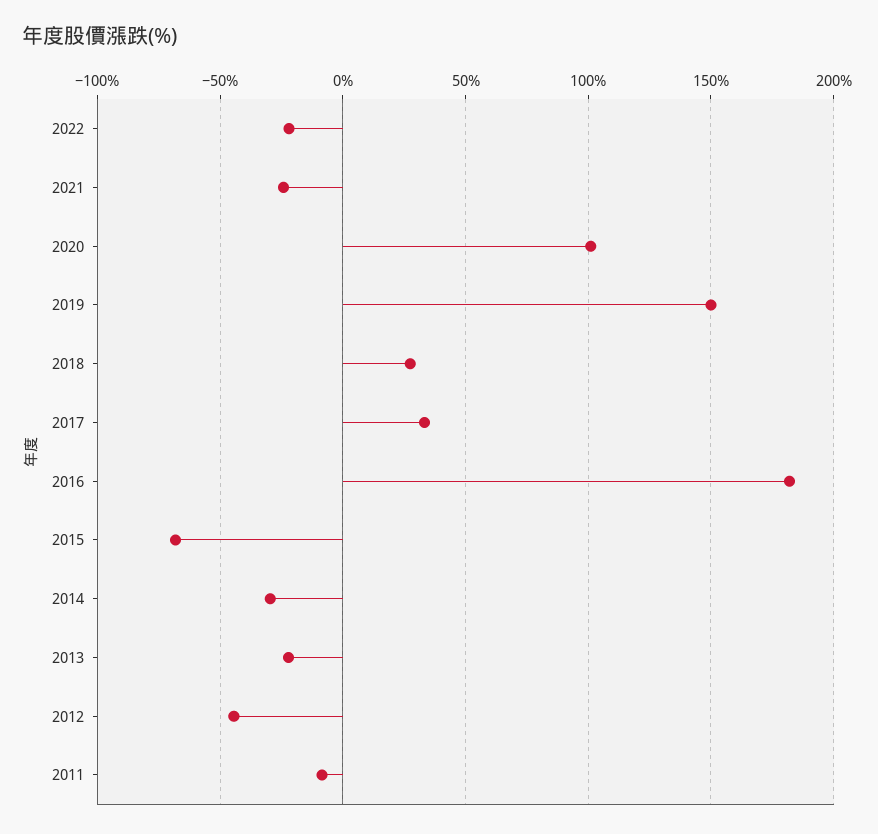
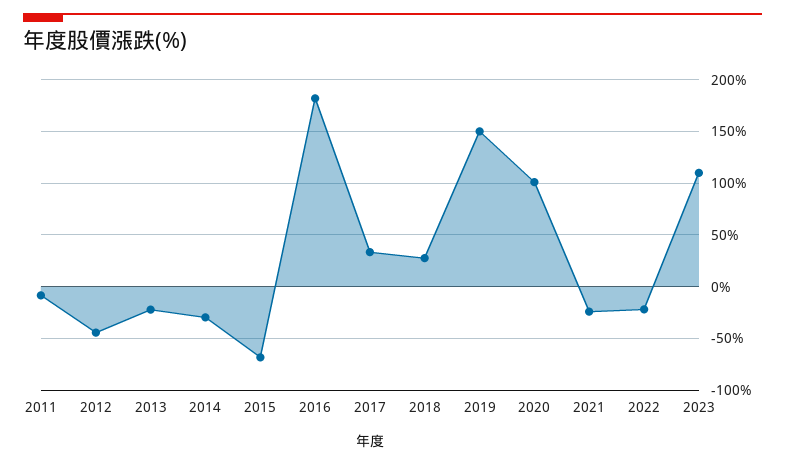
2023: none -> 110

